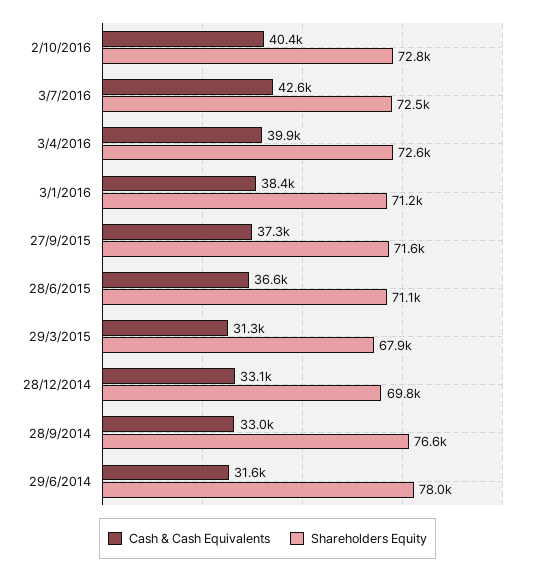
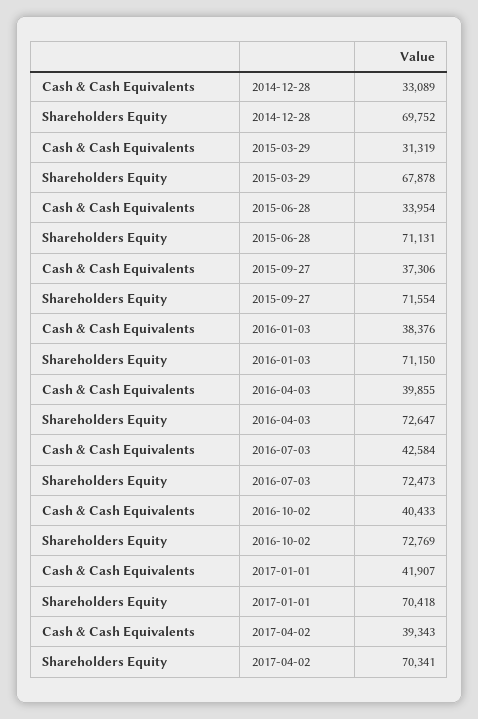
Cash & Cash Equivalents, 28/6/2015: 36600 -> 33954
Cash & Cash Equivalents, 28/9/2014: 33000 -> none
Shareholders Equity, 28/9/2014: 76600 -> none
Cash & Cash Equivalents, 29/6/2014: 31600 -> none
Shareholders Equity, 29/6/2014: 78000 -> none
Cash & Cash Equivalents, 2017-01-01: none -> 41907
Shareholders Equity, 2017-01-01: none -> 70418
Cash & Cash Equivalents, 2017-04-02: none -> 39343
Shareholders Equity, 2017-04-02: none -> 70341

